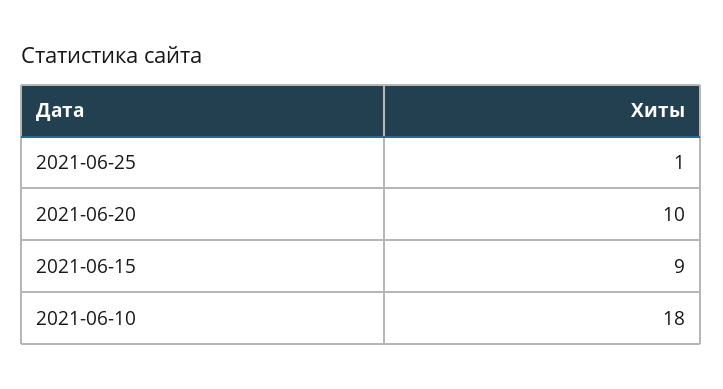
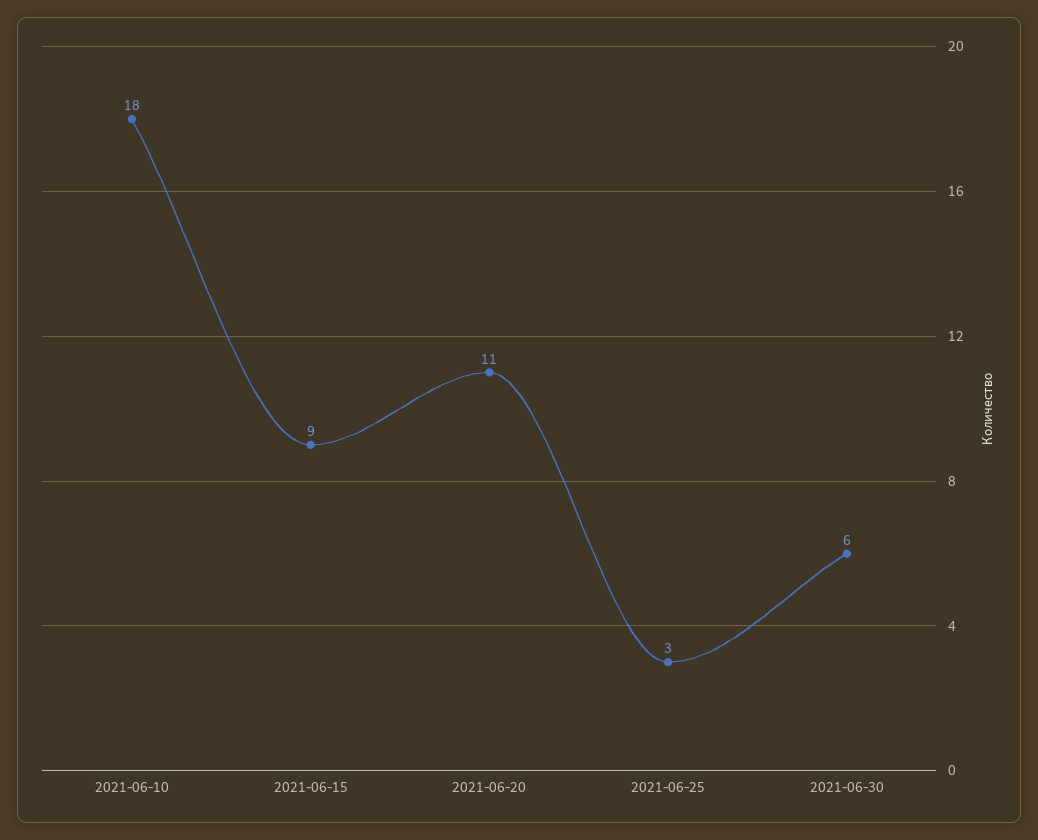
2021-06-25: 1 -> 3
2021-06-20: 10 -> 11
2021-06-30: none -> 6

